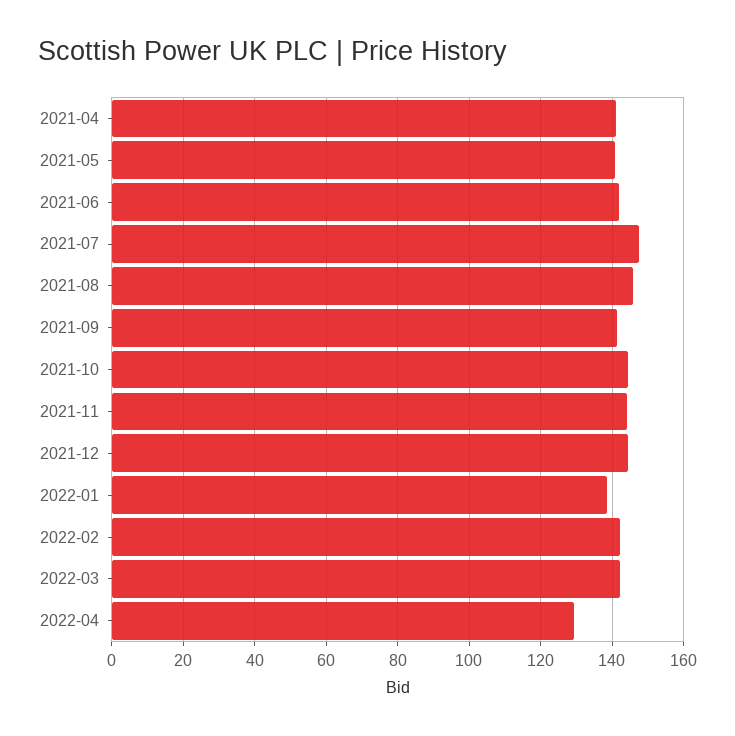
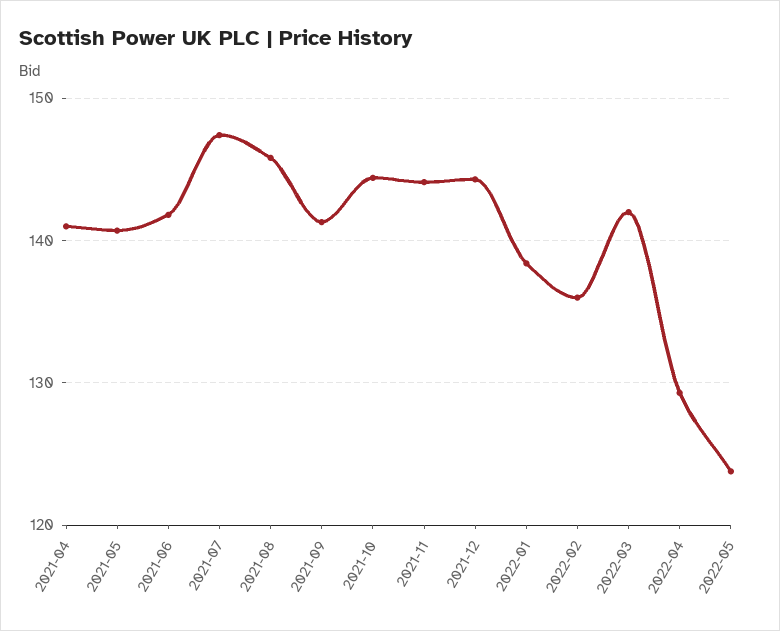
2022-02: 142 -> 136
2022-05: none -> 124

